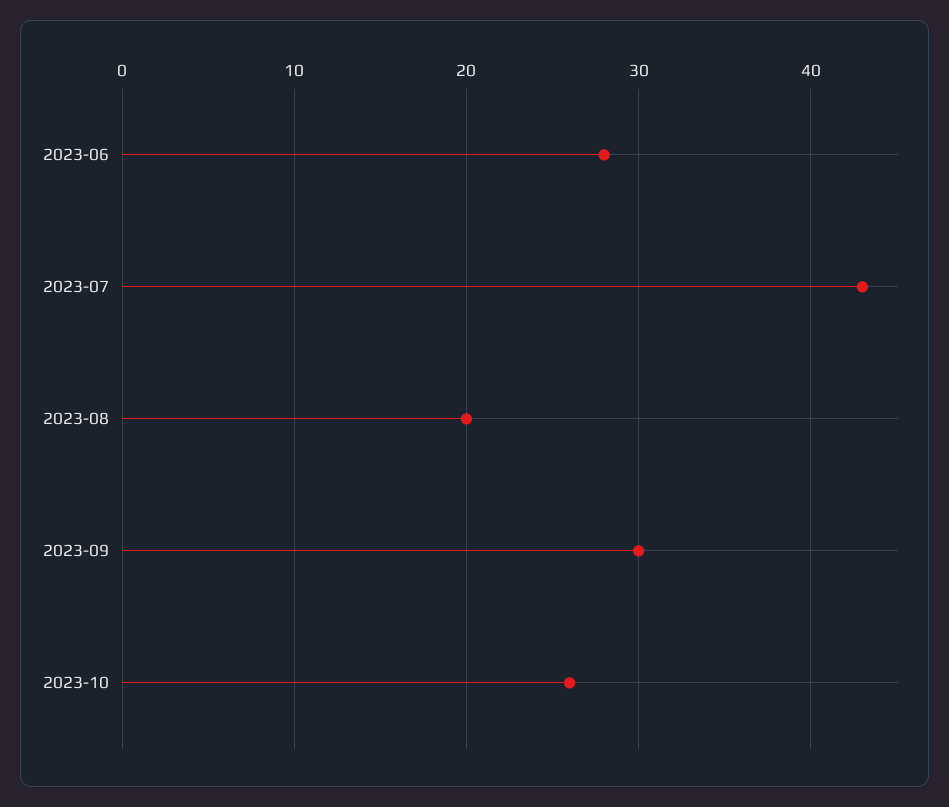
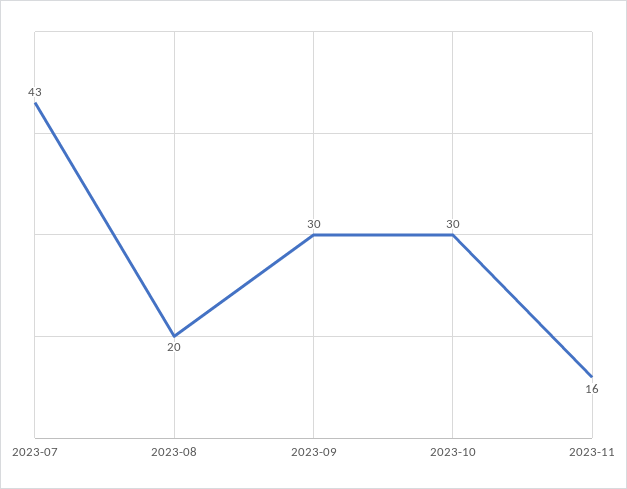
2023-06: 28 -> none
2023-10: 26 -> 30
2023-11: none -> 16

